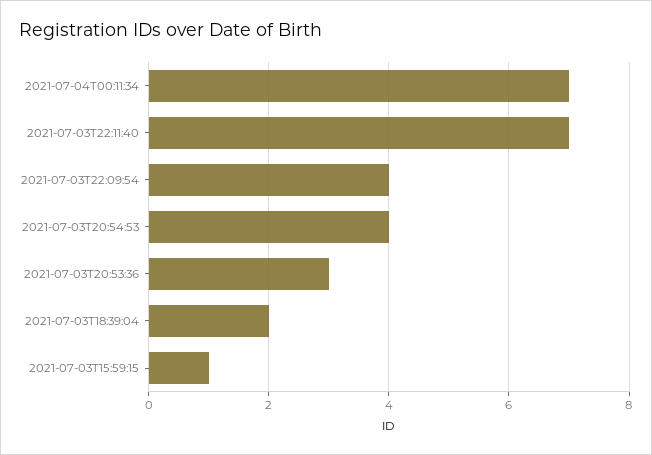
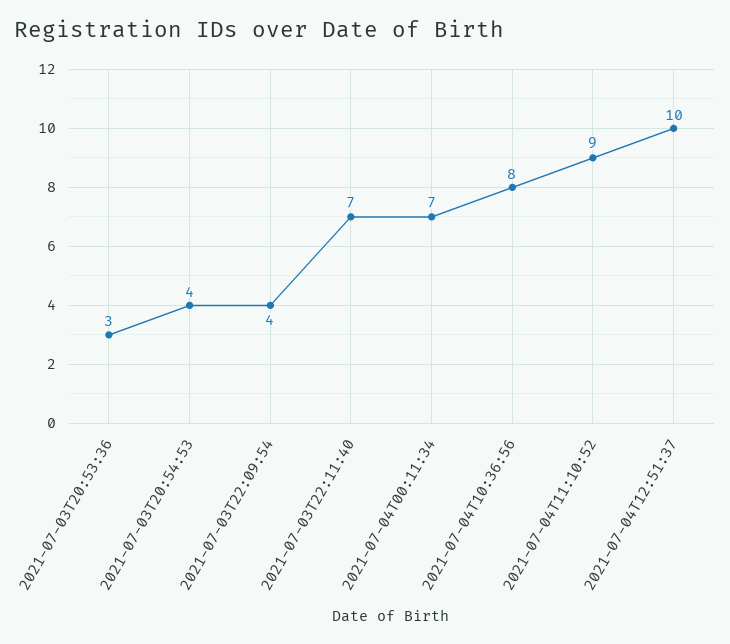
2021-07-03T18:39:04: 2 -> none
2021-07-03T15:59:15: 1 -> none
2021-07-04T10:36:56: none -> 8
2021-07-04T11:10:52: none -> 9
2021-07-04T12:51:37: none -> 10

